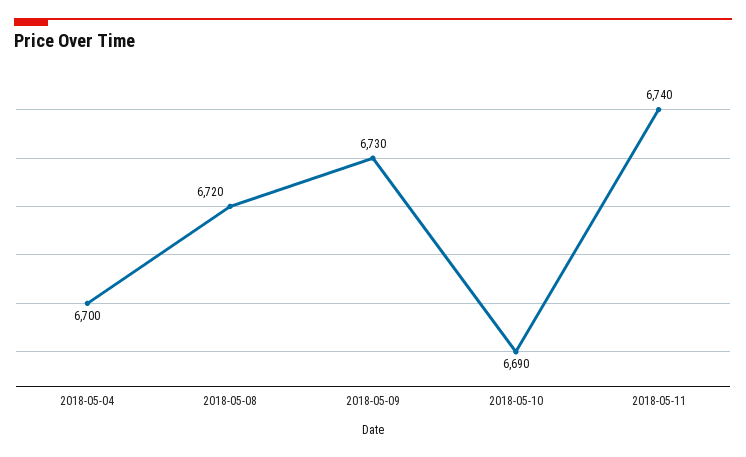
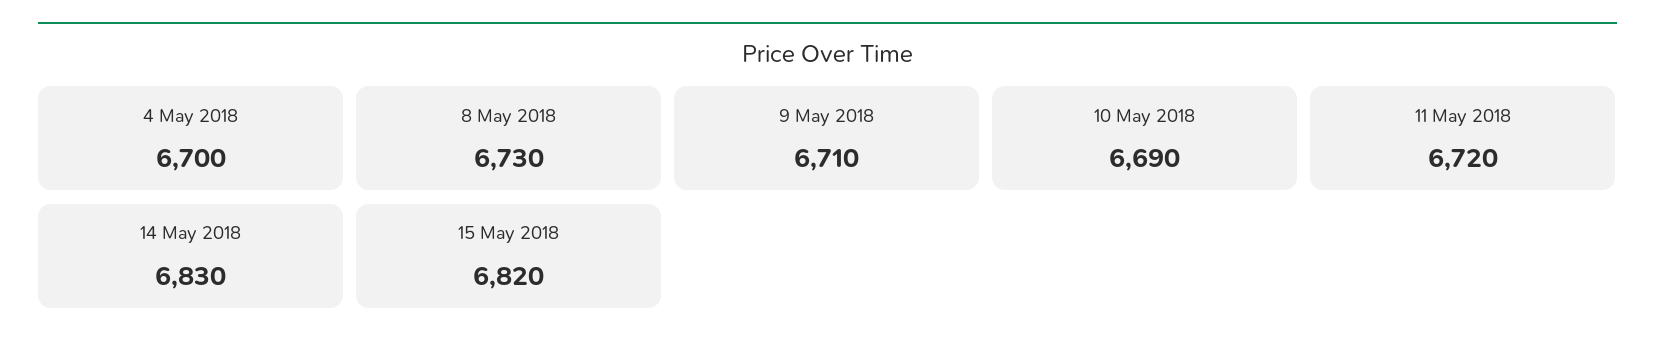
2018-05-08: 6720 -> 6730
2018-05-09: 6730 -> 6710
2018-05-11: 6740 -> 6720
14 May 2018: none -> 6830
15 May 2018: none -> 6820

